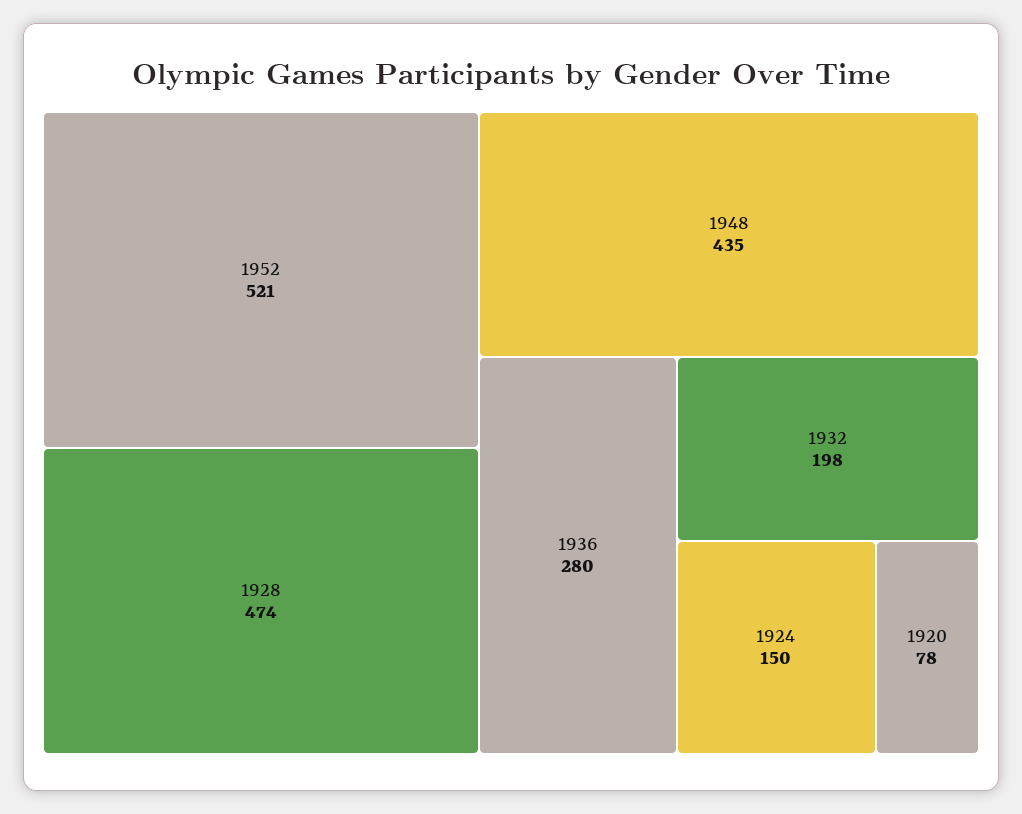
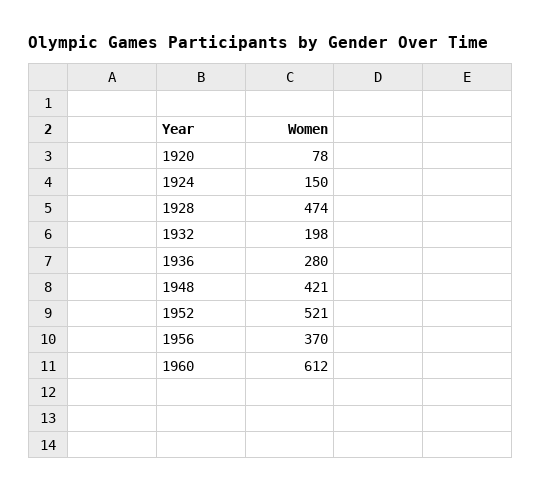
1948: 435 -> 421
1956: none -> 370
1960: none -> 612

